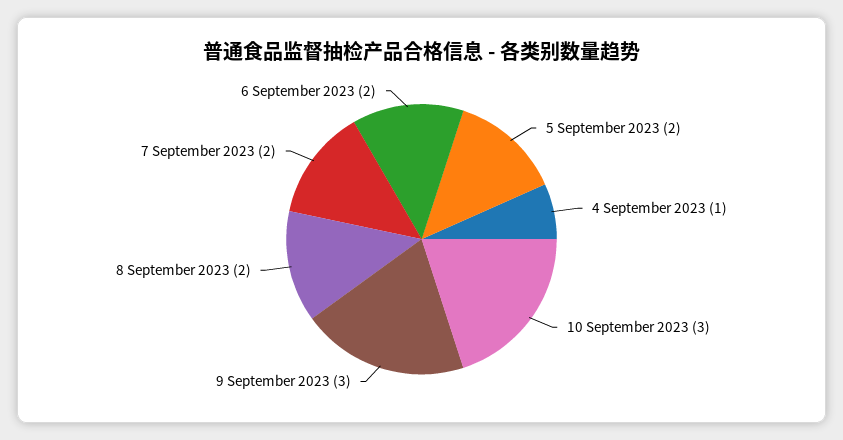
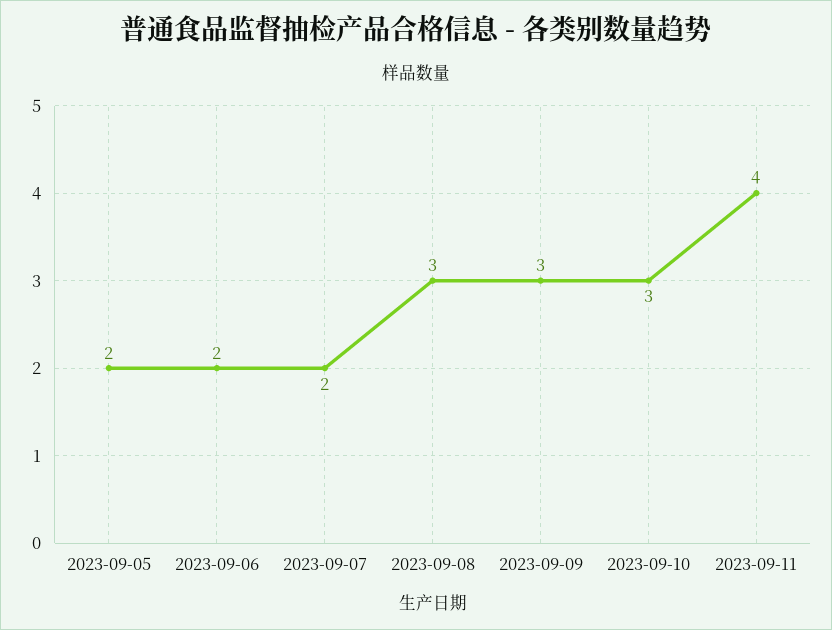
4 September 2023: 1 -> none
8 September 2023: 2 -> 3
2023-09-11: none -> 4

